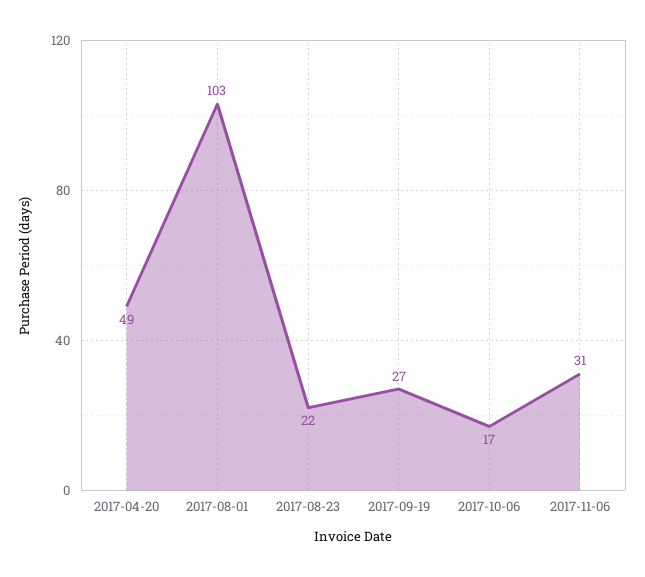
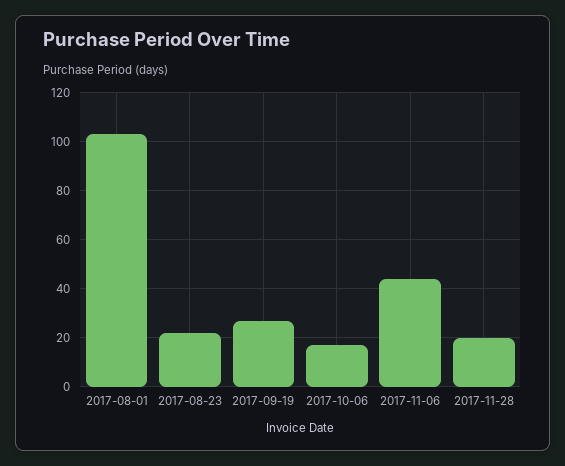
2017-04-20: 49 -> none
2017-11-06: 31 -> 45
2017-11-28: none -> 20

